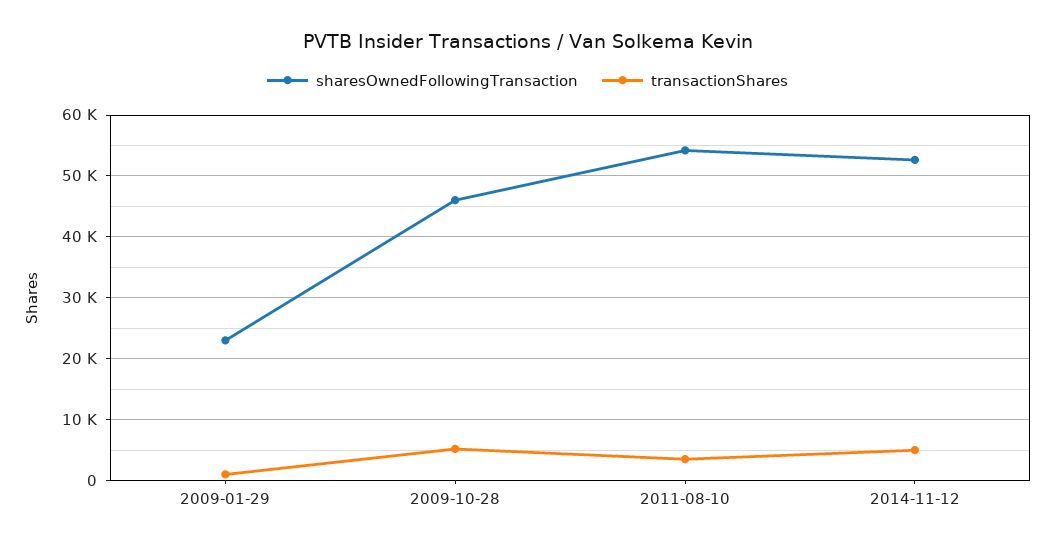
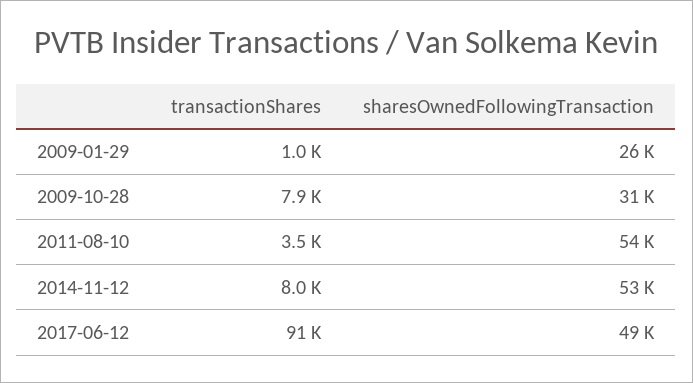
sharesOwnedFollowingTransaction, 2009-01-29: 23000 -> 26000
sharesOwnedFollowingTransaction, 2009-10-28: 46000 -> 31000
transactionShares, 2009-10-28: 5000 -> 7900
transactionShares, 2014-11-12: 5000 -> 8000
transactionShares, 2017-06-12: none -> 91000
sharesOwnedFollowingTransaction, 2017-06-12: none -> 49000

